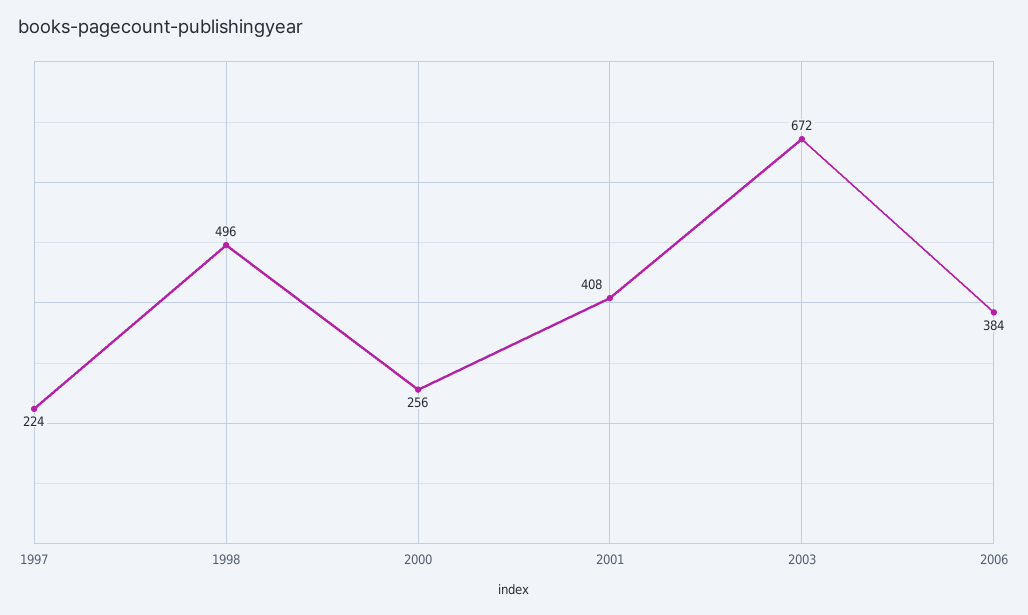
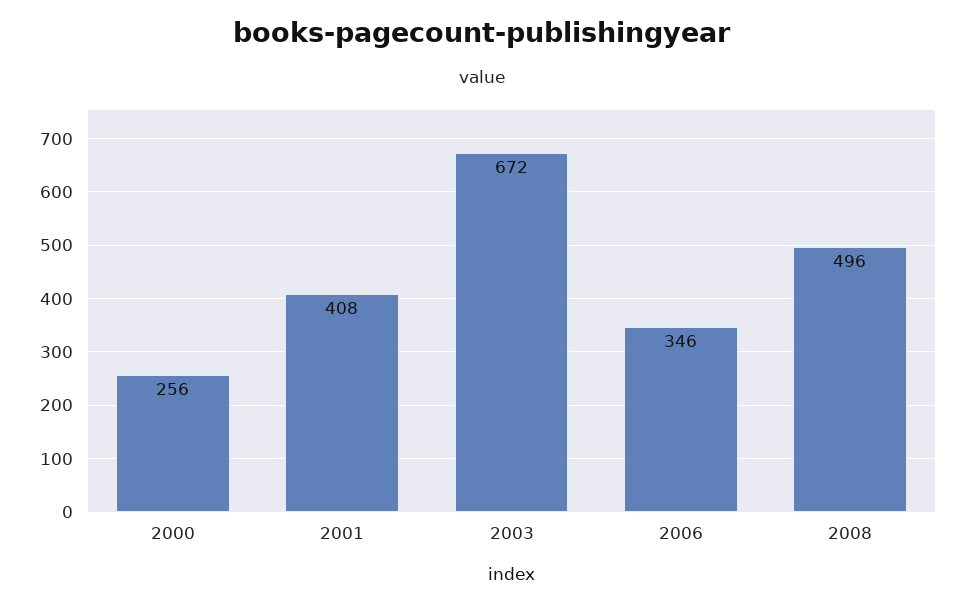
1997: 224 -> none
1998: 496 -> none
2006: 384 -> 346
2008: none -> 496

